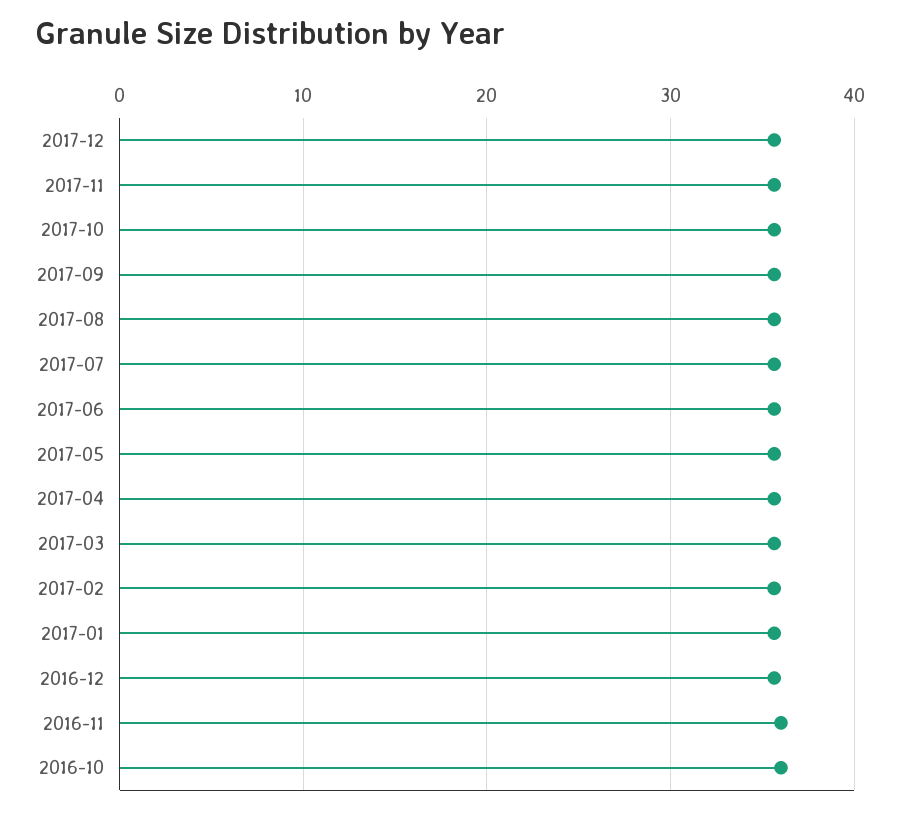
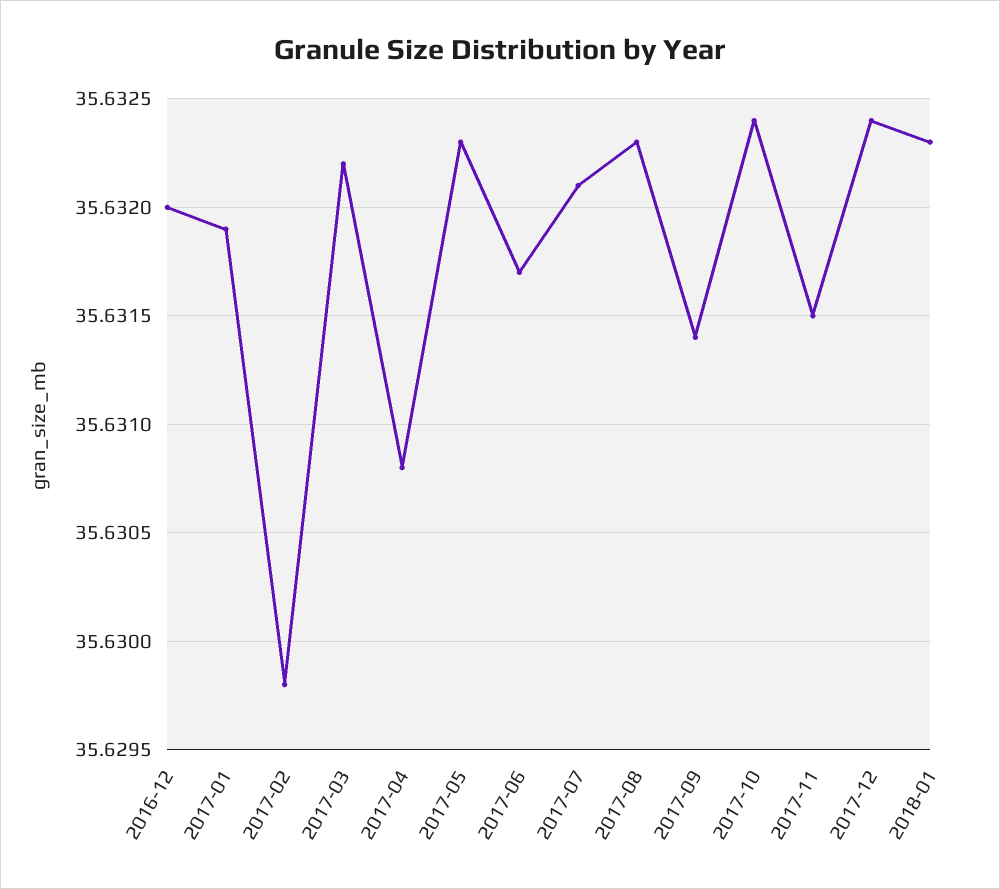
2016-11: 36 -> none
2016-10: 36 -> none
2018-01: none -> 35.6323

